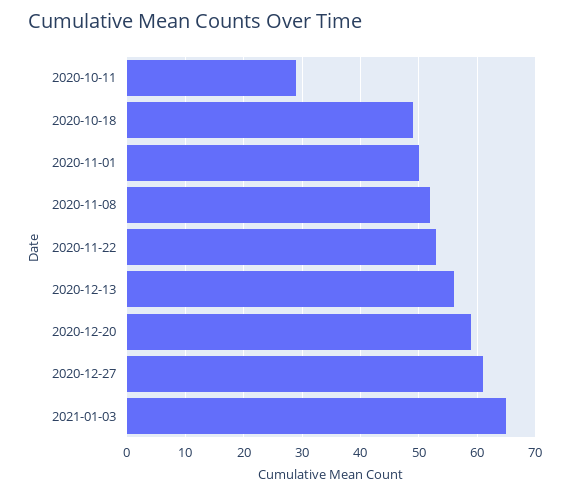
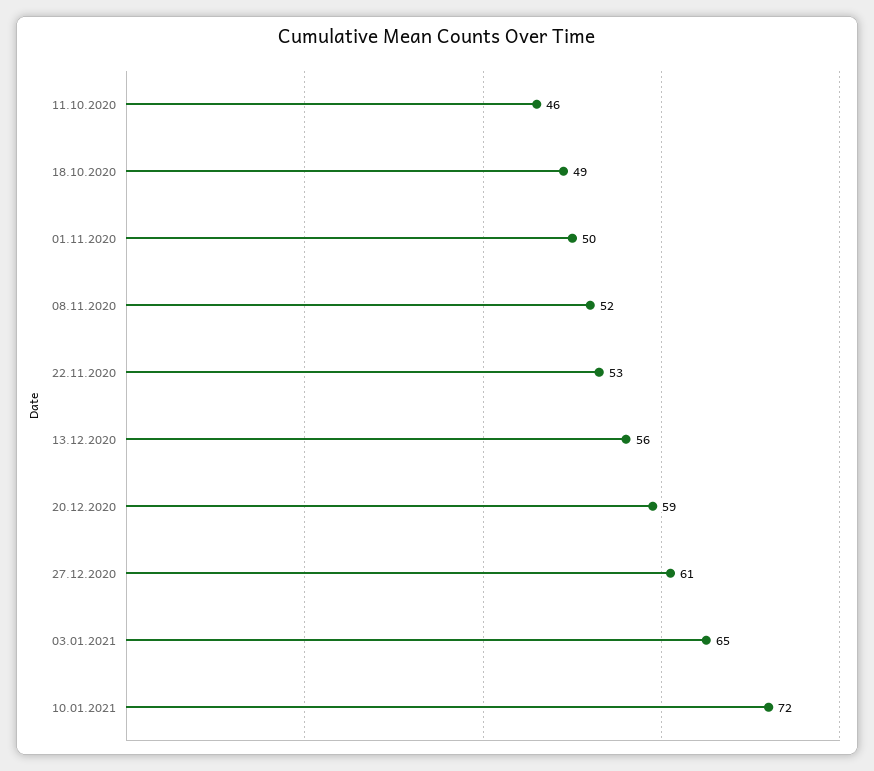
2020-10-11: 30 -> 46
10.01.2021: none -> 72

